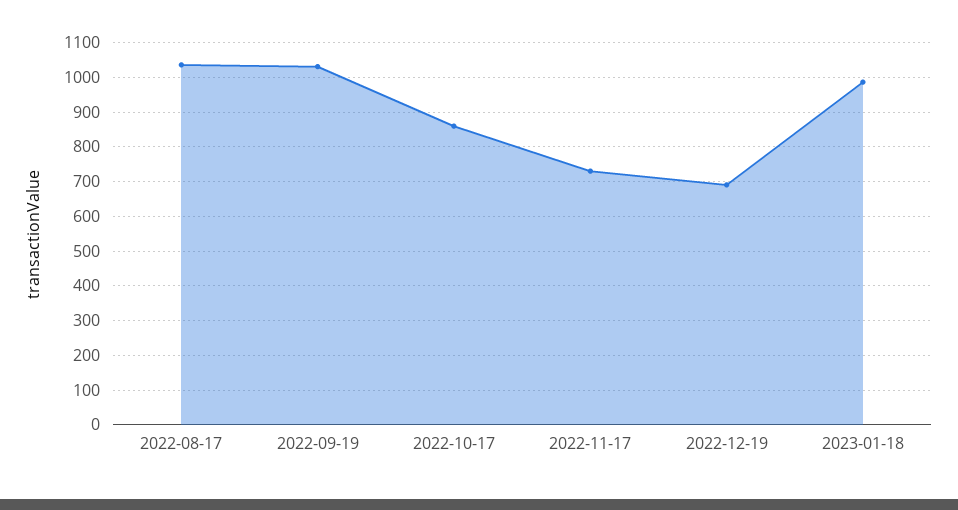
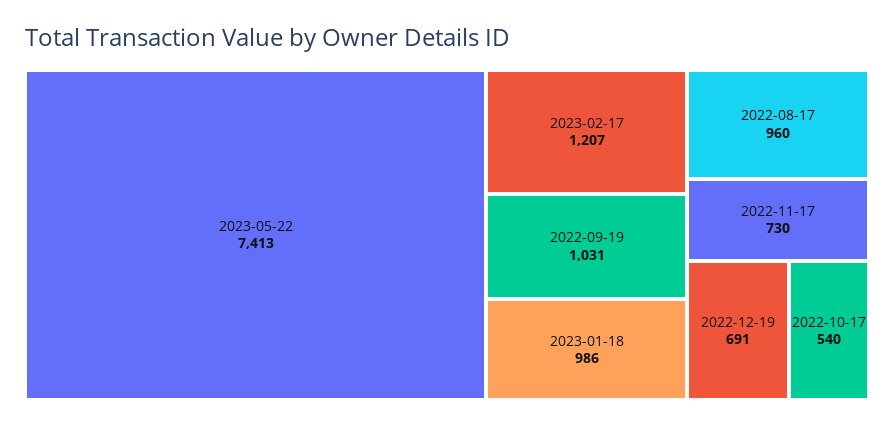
2022-08-17: 1040 -> 960
2022-10-17: 860 -> 540
2023-05-22: none -> 7413
2023-02-17: none -> 1207

